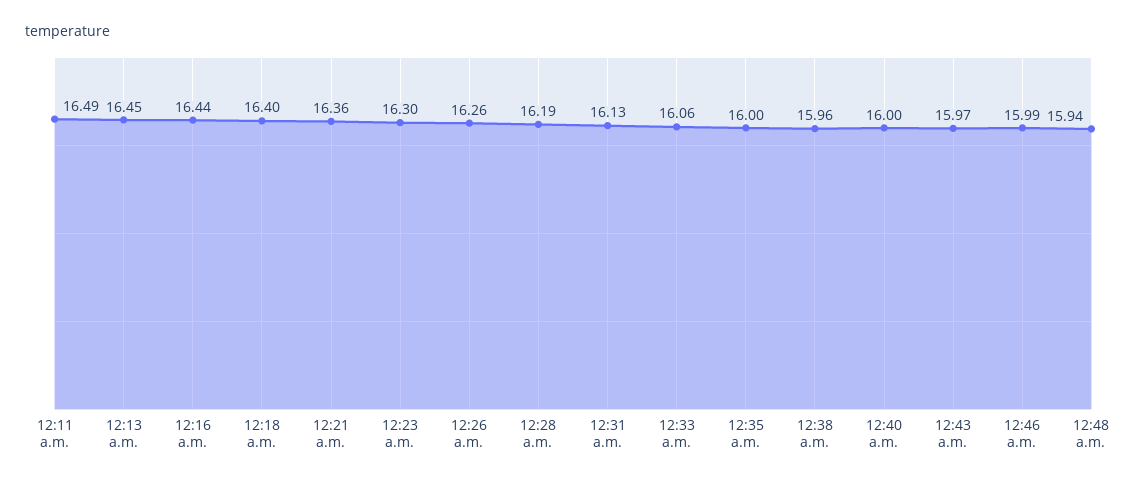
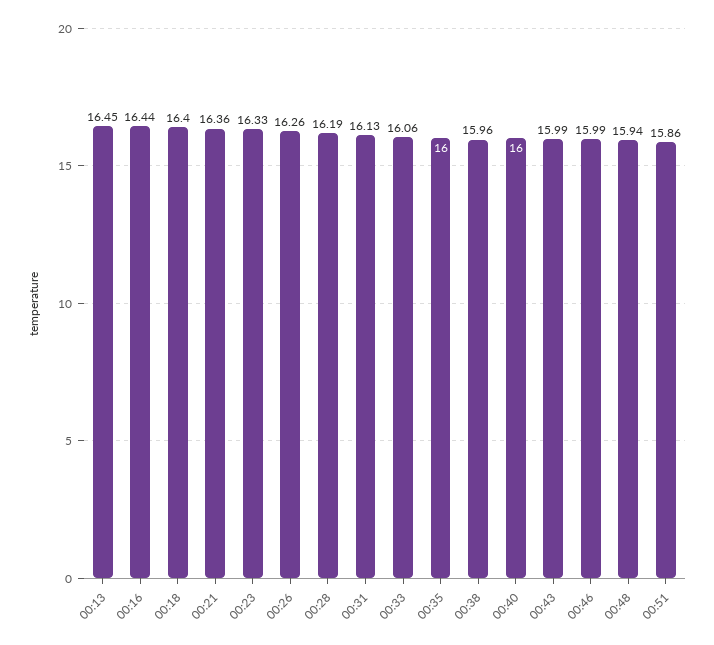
12:11 a.m.: 16.49 -> none
12:23 a.m.: 16.3 -> 16.33
12:43 a.m.: 15.97 -> 15.99
00:51: none -> 15.86

